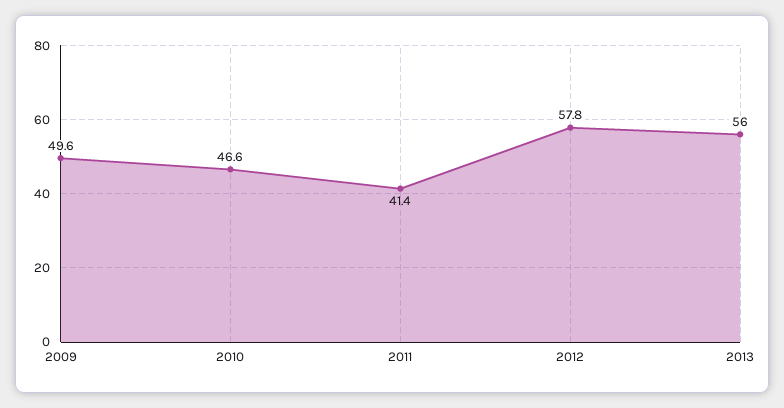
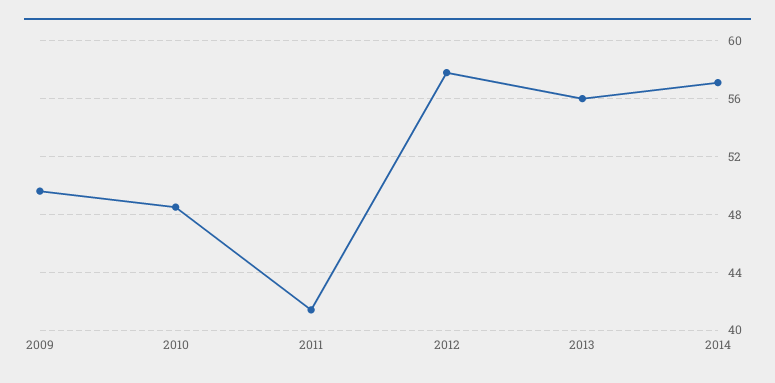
2010: 46.6 -> 48.5
2014: none -> 57

